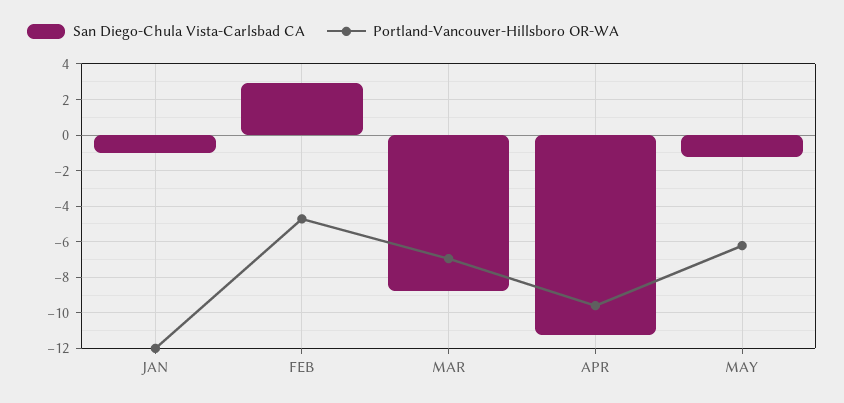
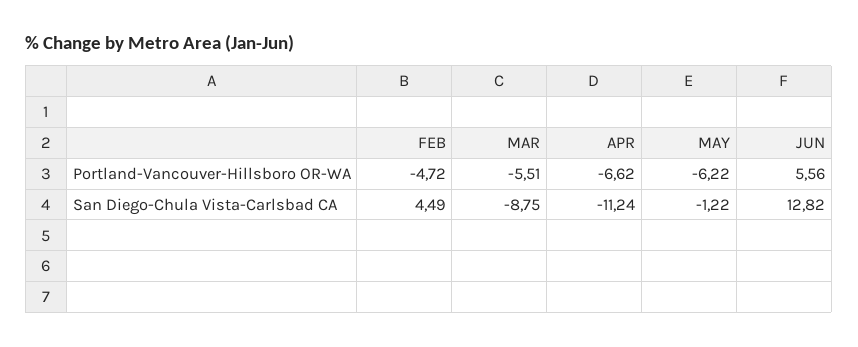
San Diego-Chula Vista-Carlsbad CA, JAN: -1 -> none
Portland-Vancouver-Hillsboro OR-WA, JAN: -12 -> none
San Diego-Chula Vista-Carlsbad CA, FEB: 3 -> 4.49
Portland-Vancouver-Hillsboro OR-WA, MAR: -7 -> -5.51
Portland-Vancouver-Hillsboro OR-WA, APR: -9.5 -> -6.62
Portland-Vancouver-Hillsboro OR-WA, JUN: none -> 5.56
San Diego-Chula Vista-Carlsbad CA, JUN: none -> 12.82

